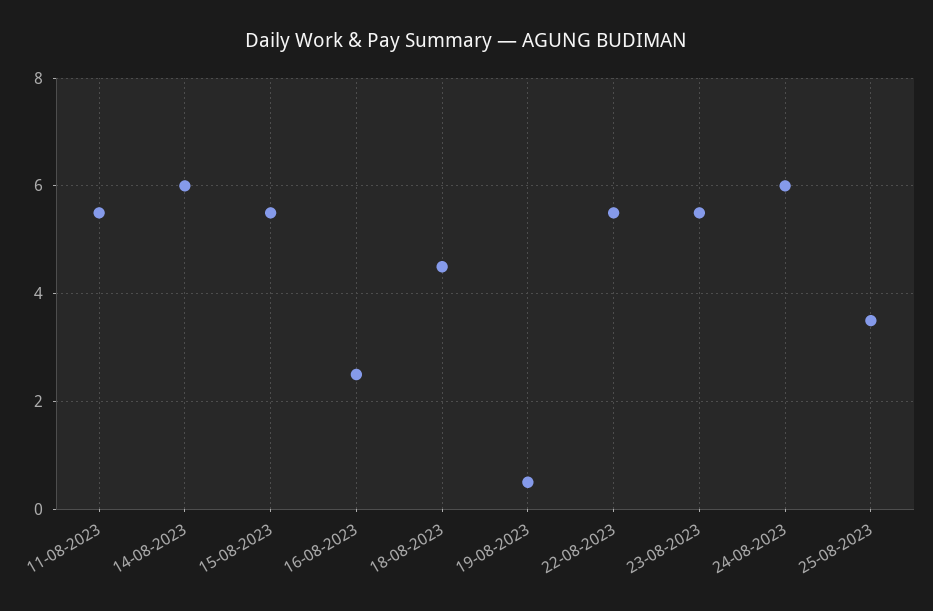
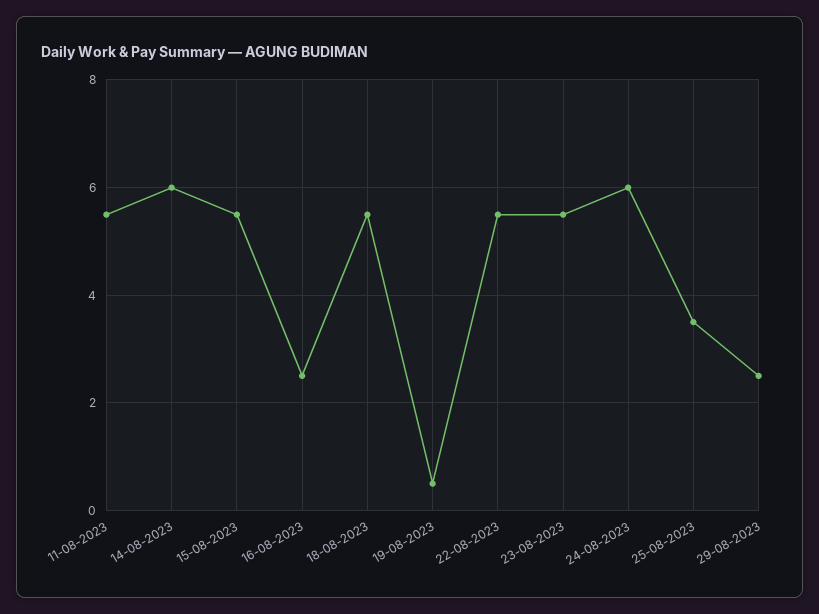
18-08-2023: 4.5 -> 5.5
29-08-2023: none -> 2.5

